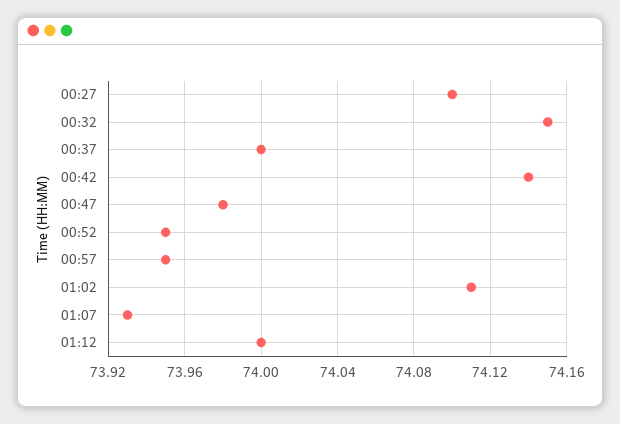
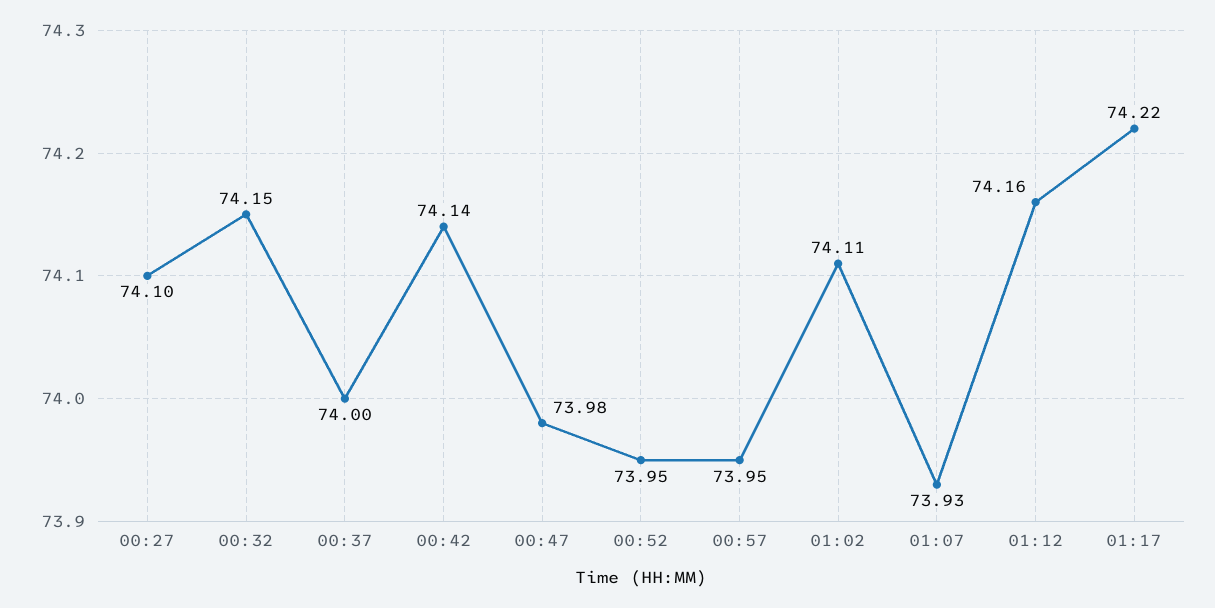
01:12: 74 -> 74.16
01:17: none -> 74.22

